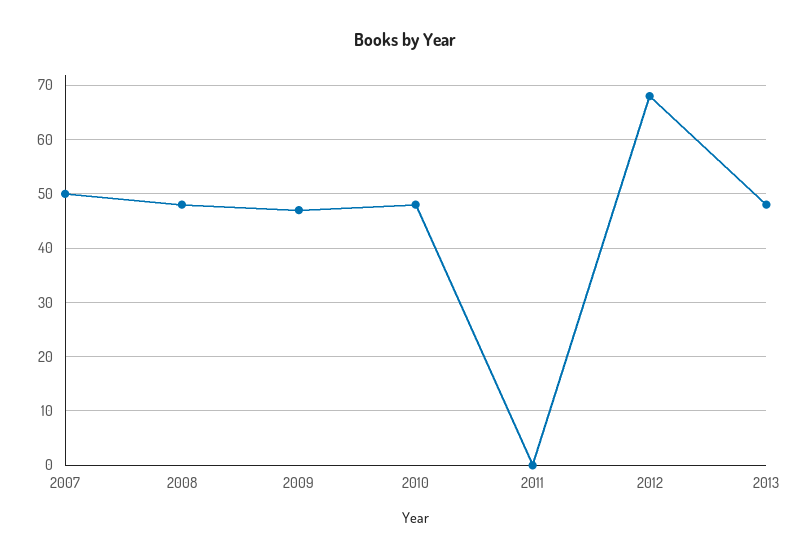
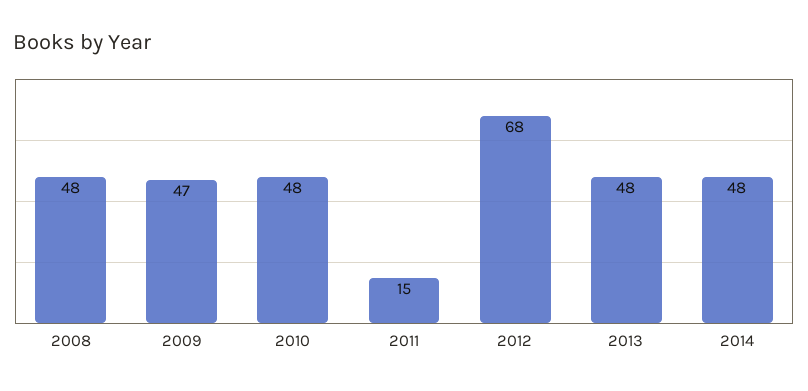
2007: 50 -> none
2011: 0 -> 15
2014: none -> 48

